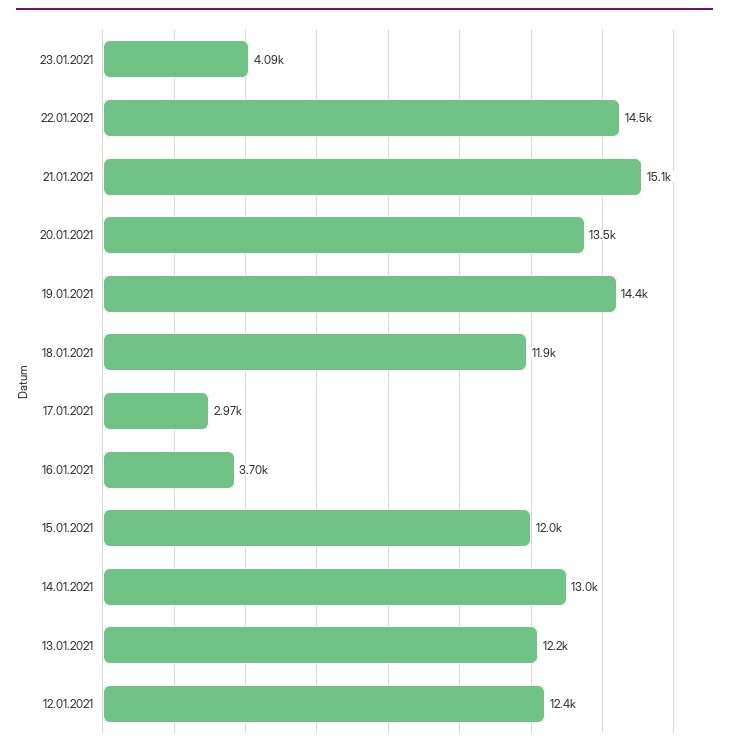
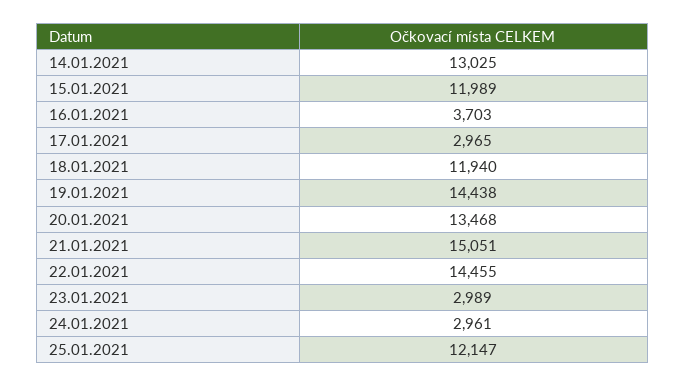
23.01.2021: 4090 -> 2989
13.01.2021: 12200 -> none
12.01.2021: 12400 -> none
24.01.2021: none -> 2961
25.01.2021: none -> 12147

